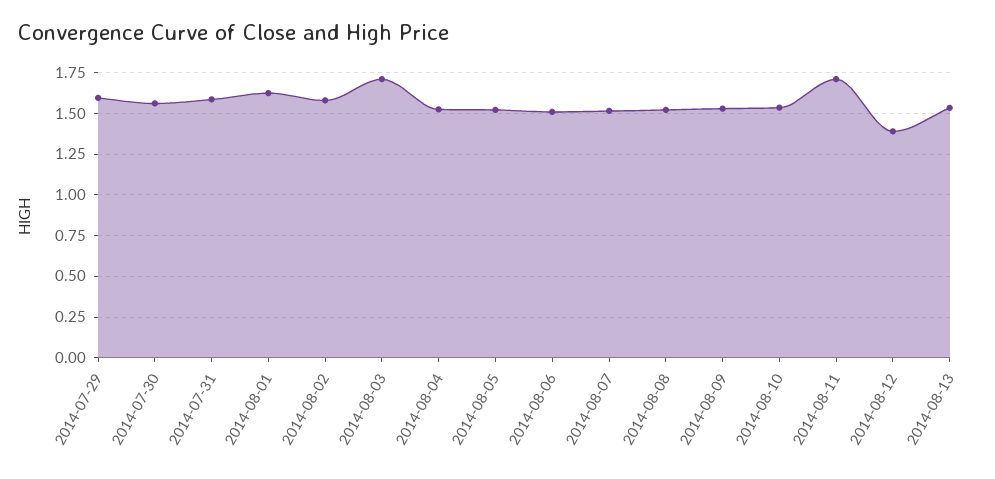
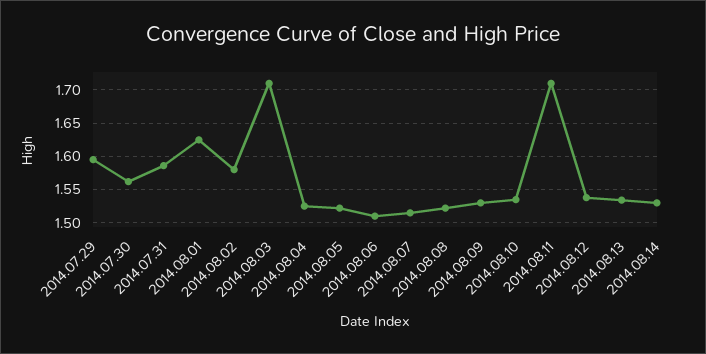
2014-08-12: 1.4 -> 1.54
2014.08.14: none -> 1.53

